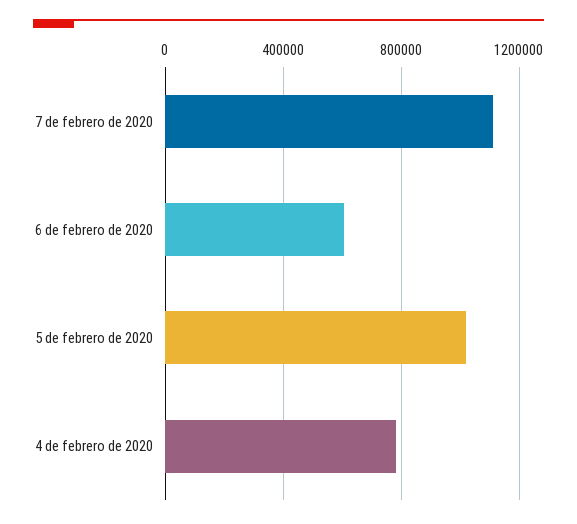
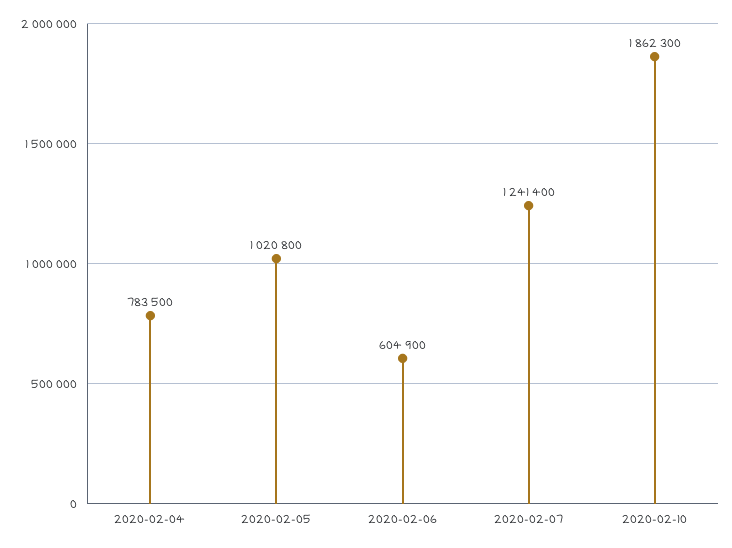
7 de febrero de 2020: 1100000 -> 1241400
2020-02-10: none -> 1862300

